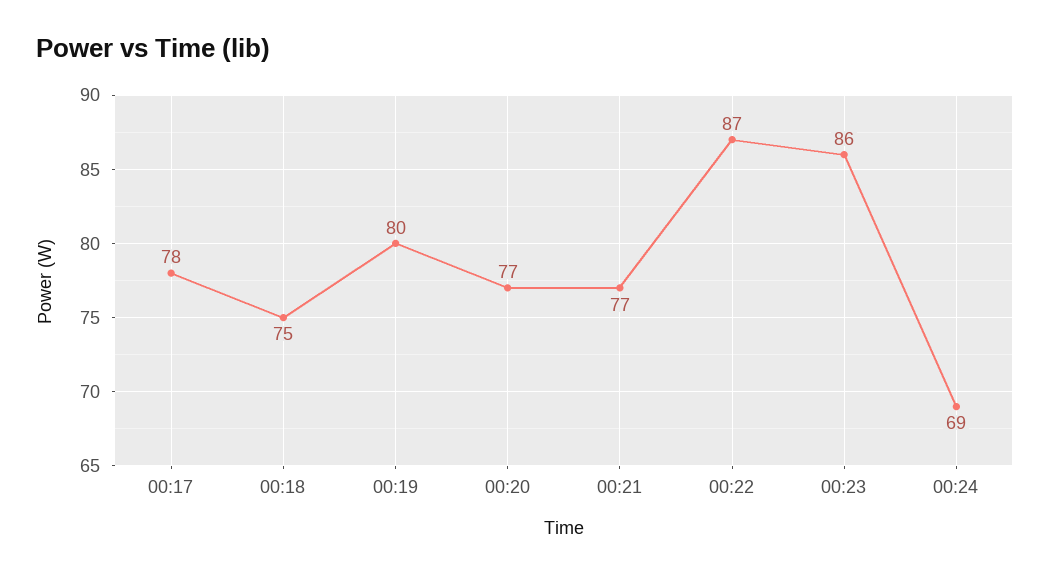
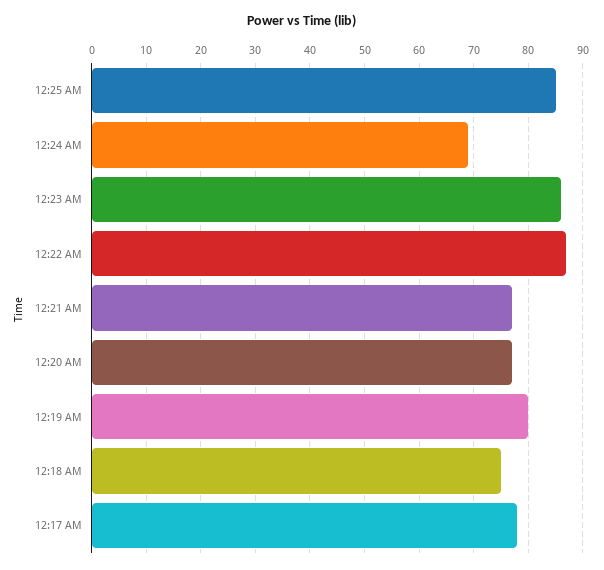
12:25 AM: none -> 85

